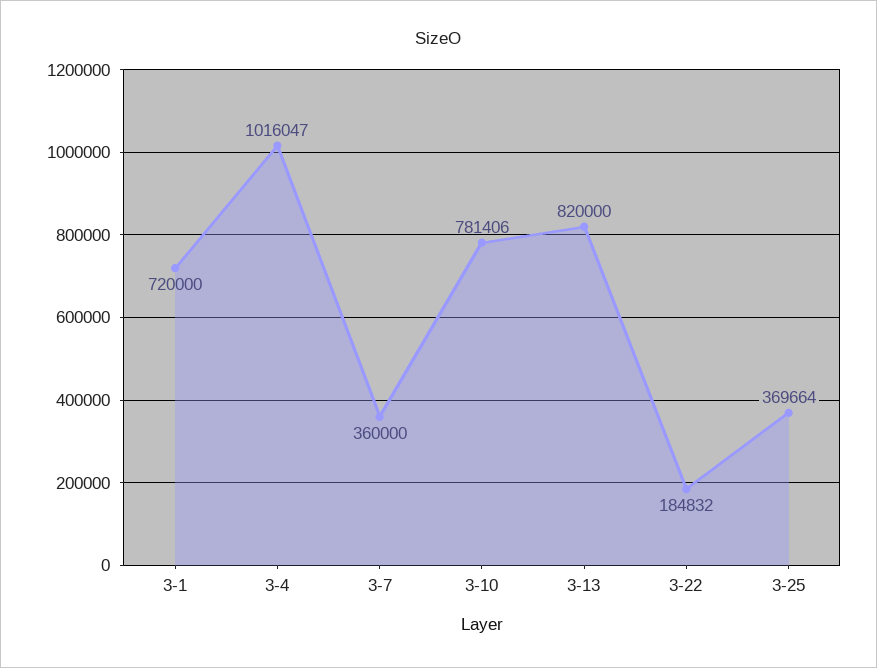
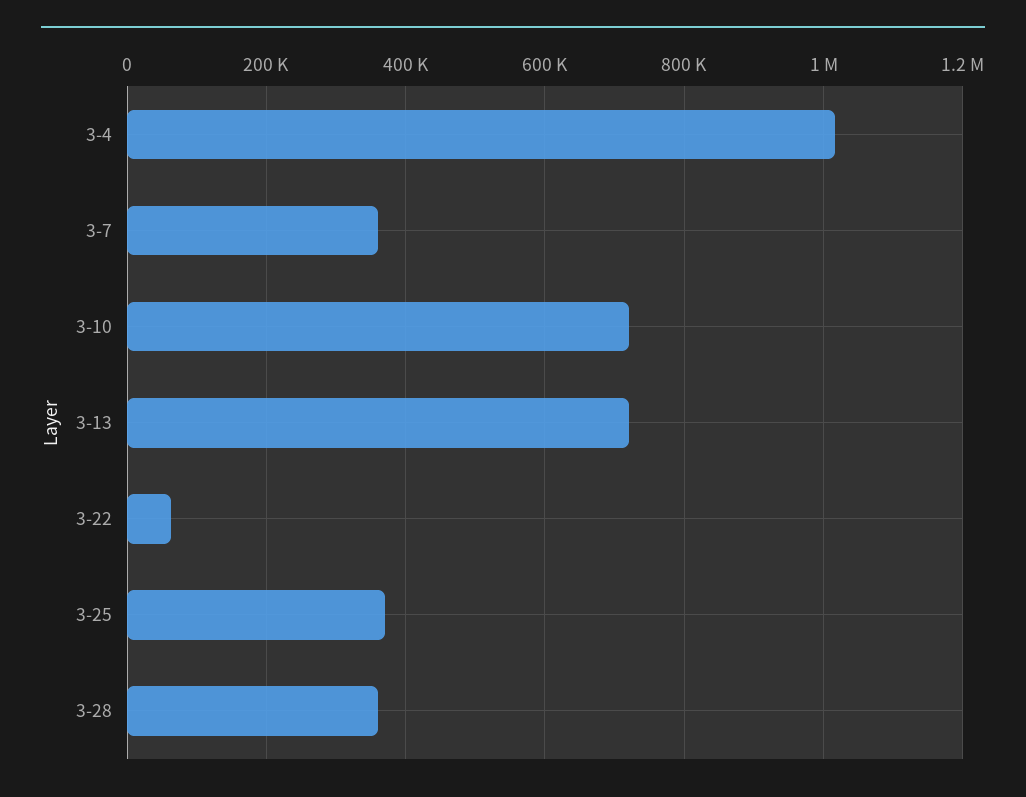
3-1: 720000 -> none
3-10: 781406 -> 720000
3-13: 820000 -> 720000
3-22: 184832 -> 60000
3-28: none -> 360000

